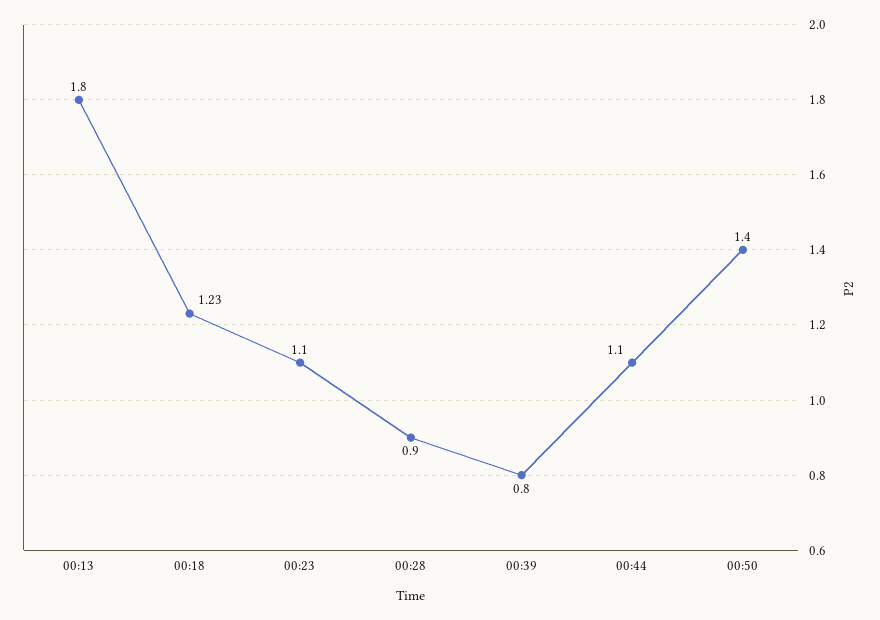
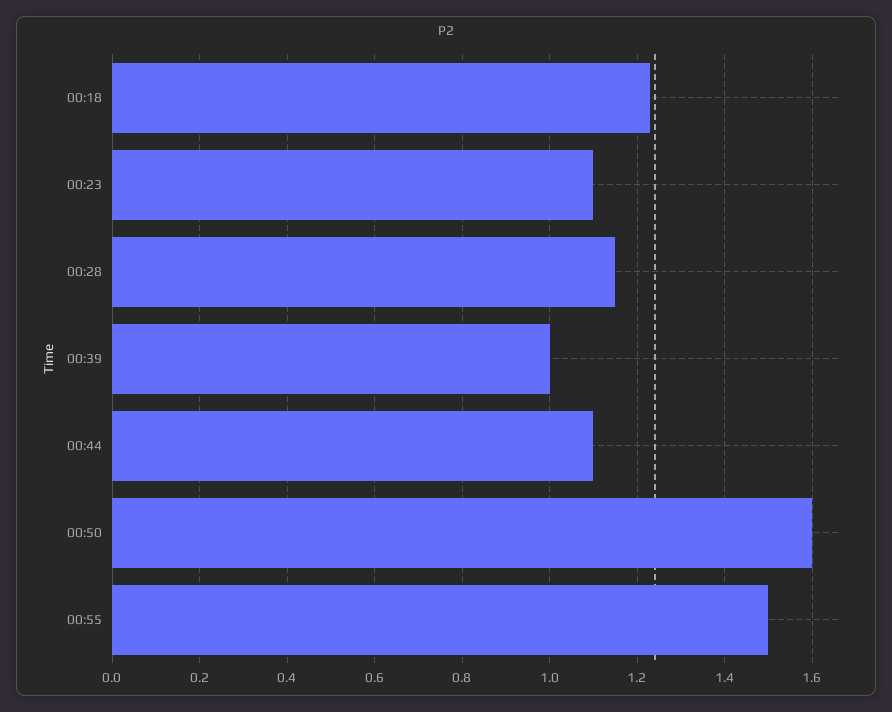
00:13: 1.8 -> none
00:28: 0.9 -> 1.15
00:39: 0.8 -> 1
00:50: 1.4 -> 1.6
00:55: none -> 1.5

